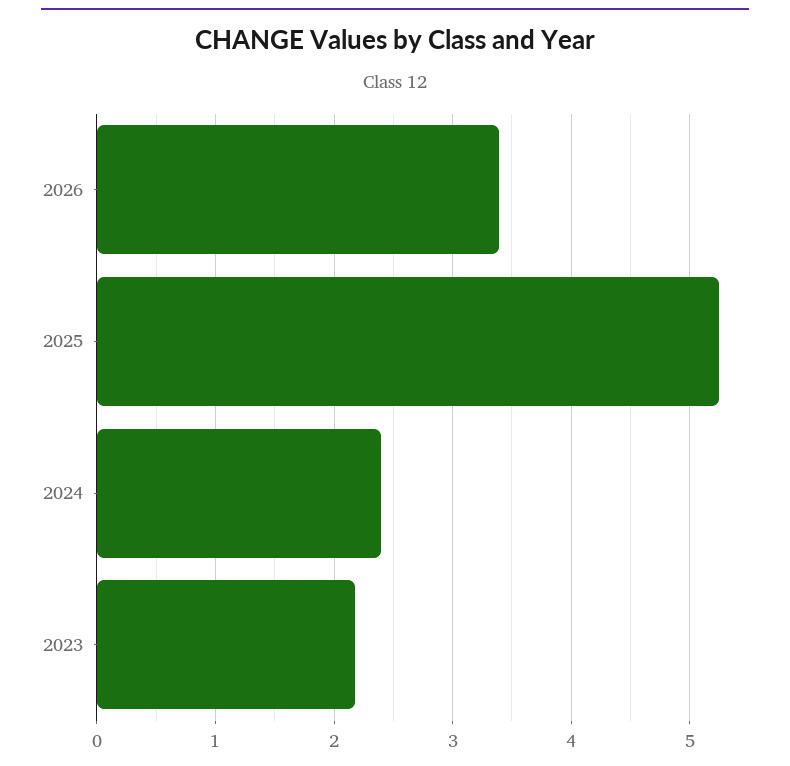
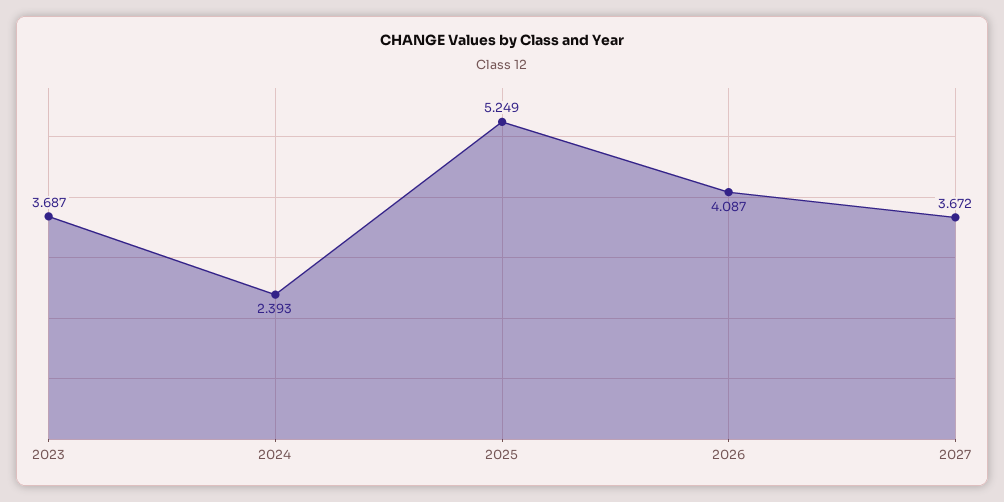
2026: 3.4 -> 4.087
2023: 2.2 -> 3.687
2027: none -> 3.672

